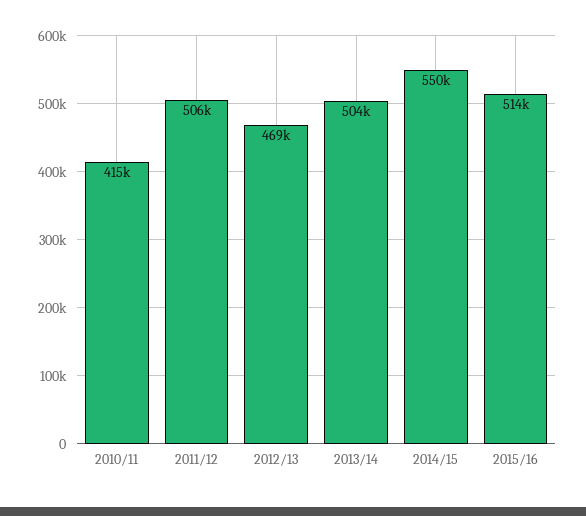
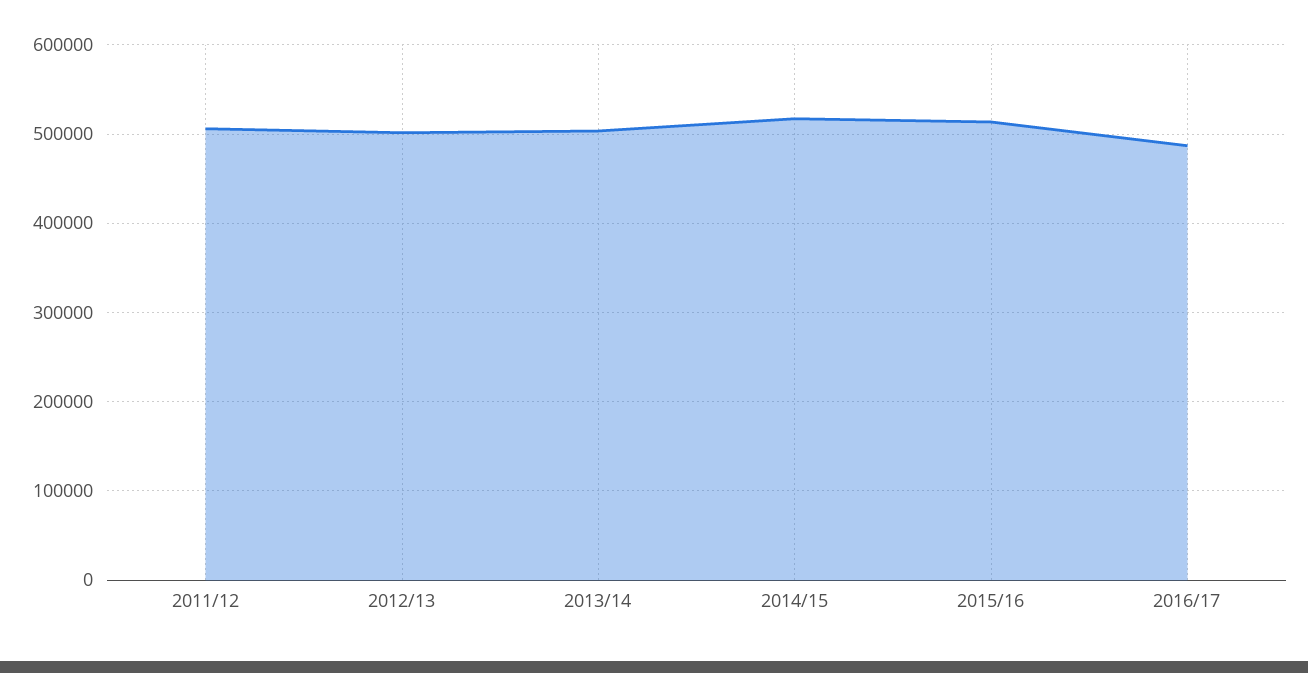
2010/11: 415000 -> none
2012/13: 469000 -> 500000
2014/15: 550000 -> 520000
2016/17: none -> 490000

